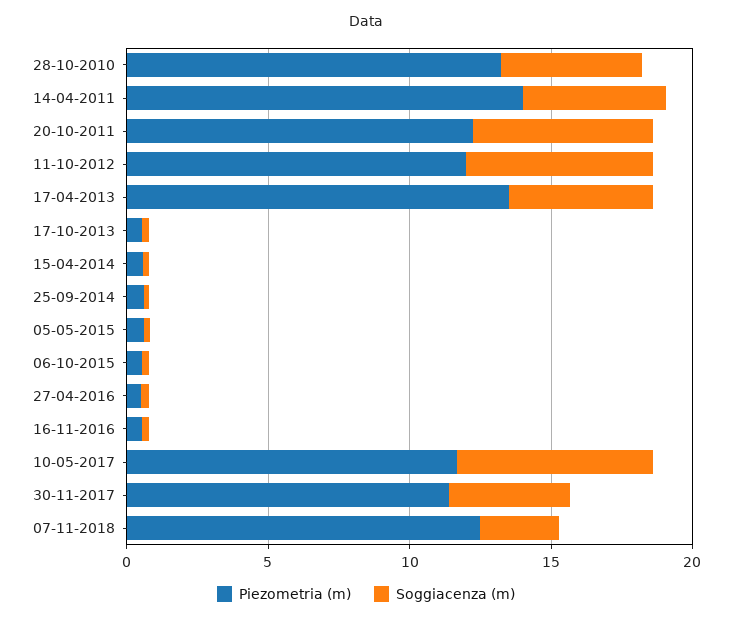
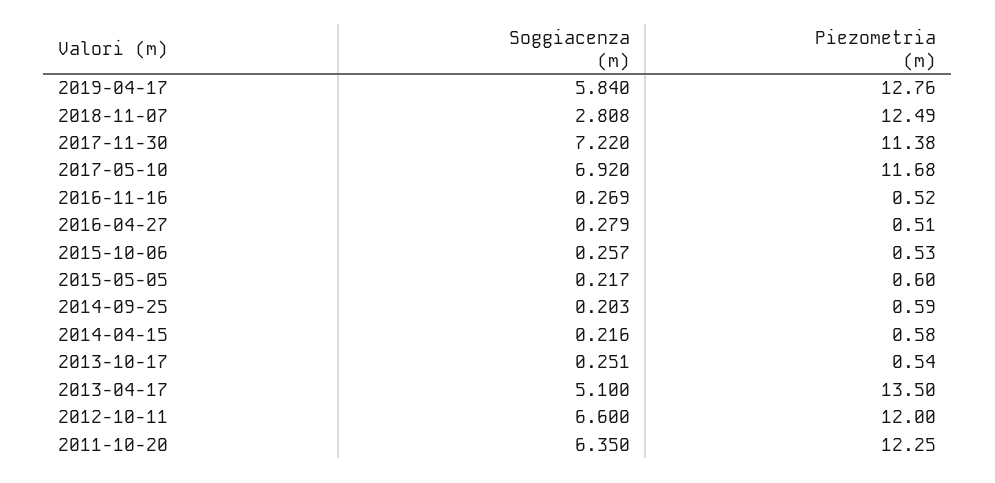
Piezometria (m), 28-10-2010: 13 -> none
Soggiacenza (m), 28-10-2010: 5 -> none
Piezometria (m), 14-04-2011: 14 -> none
Soggiacenza (m), 14-04-2011: 5 -> none
Soggiacenza (m), 30-11-2017: 4 -> 7.22
Soggiacenza (m), 2019-04-17: none -> 5.84
Piezometria (m), 2019-04-17: none -> 12.76

